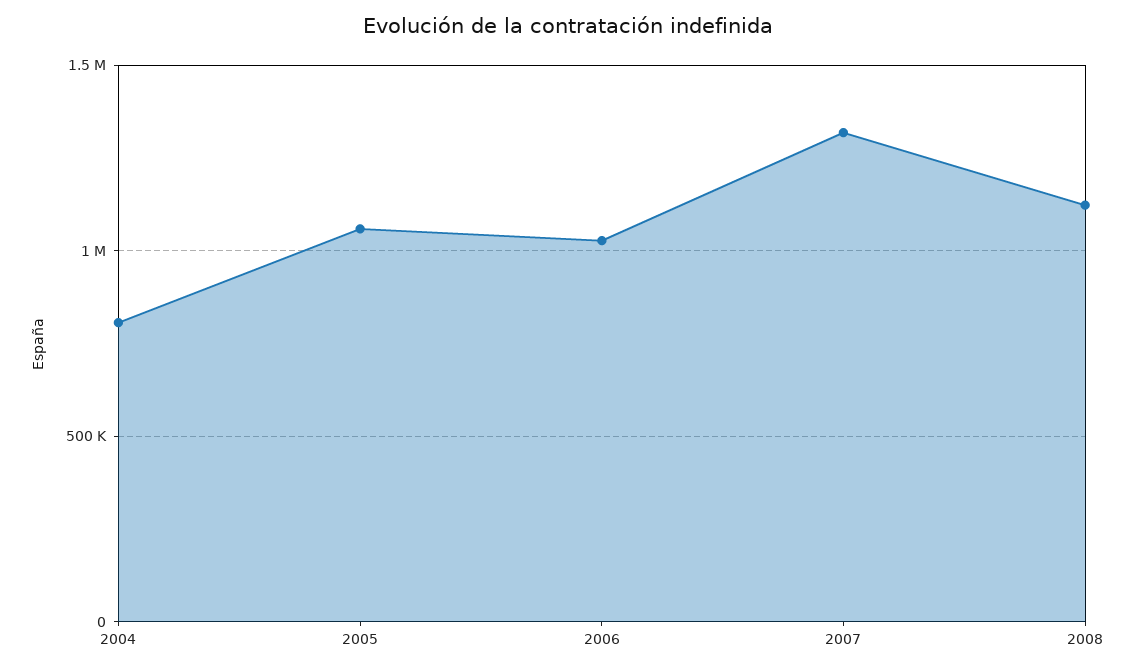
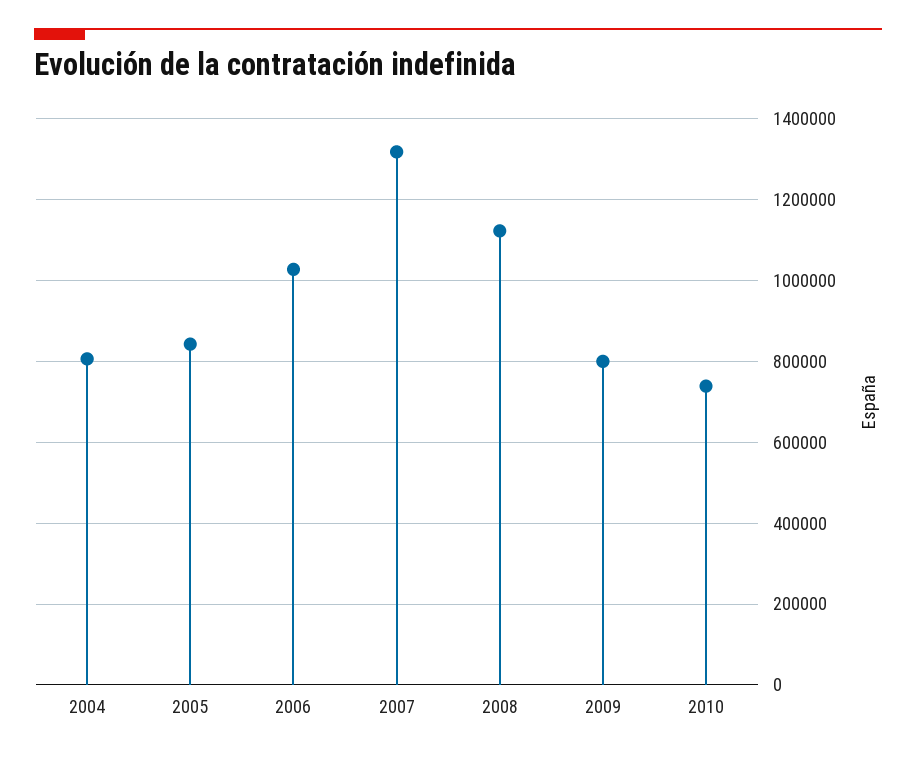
2005: 1050000 -> 840000
2009: none -> 800000
2010: none -> 740000

